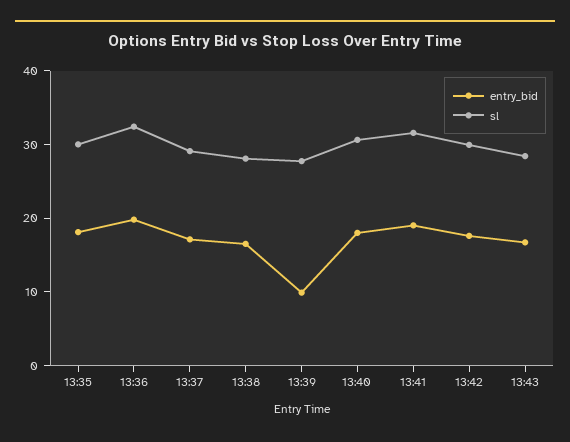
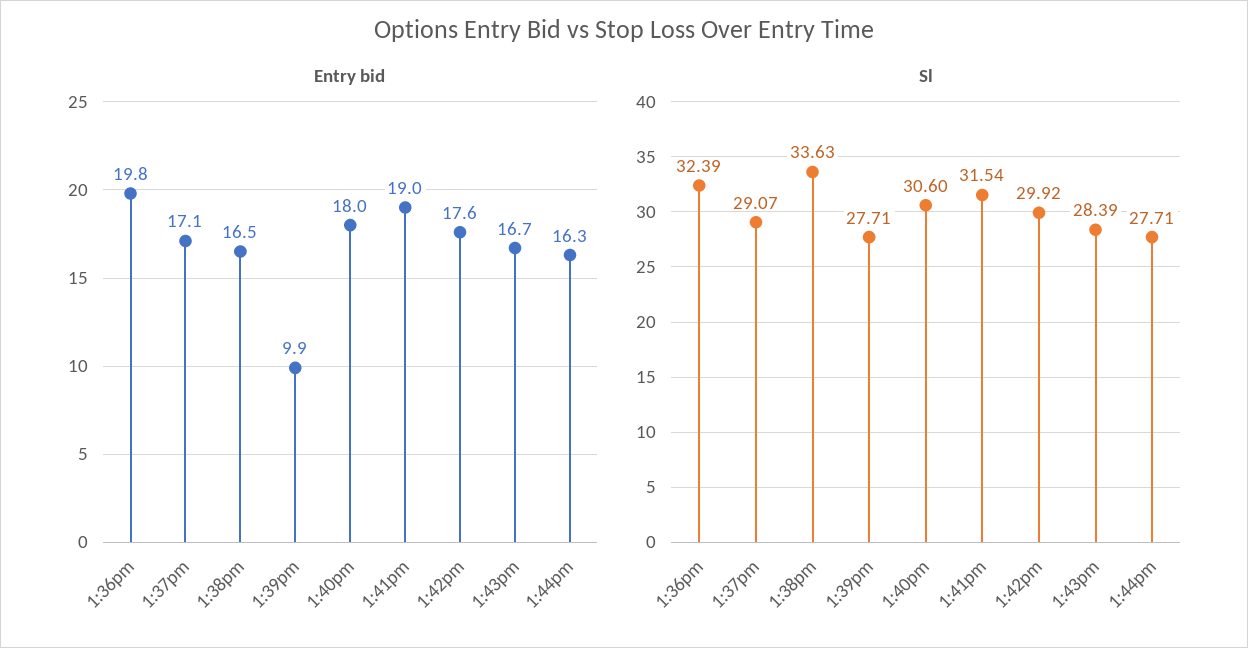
entry_bid, 13:35: 18 -> none
sl, 13:35: 30 -> none
sl, 13:38: 28 -> 33.63
entry_bid, 1:44pm: none -> 16.3
sl, 1:44pm: none -> 27.71

